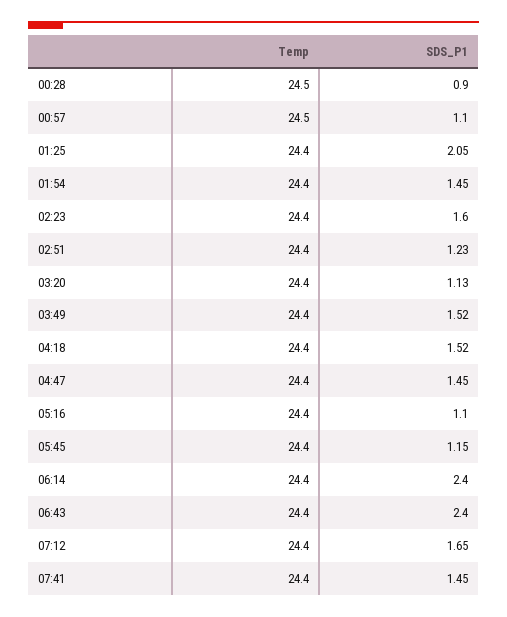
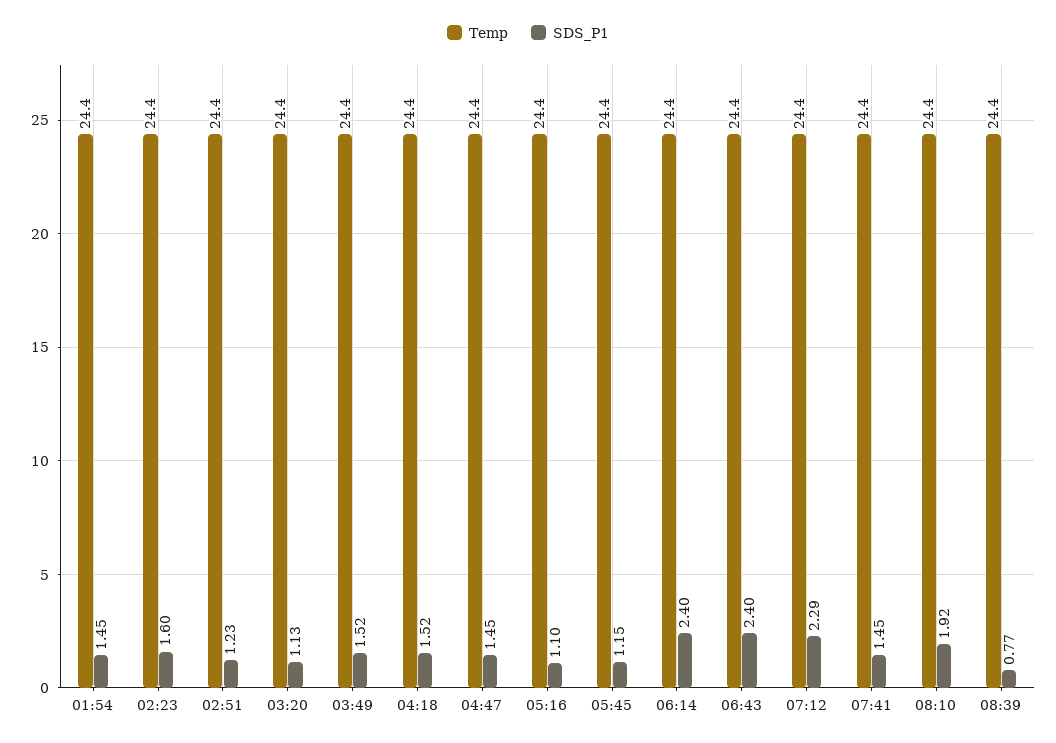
Temp, 00:28: 24.5 -> none
SDS_P1, 00:28: 0.9 -> none
Temp, 00:57: 24.5 -> none
SDS_P1, 00:57: 1.1 -> none
Temp, 01:25: 24.4 -> none
SDS_P1, 01:25: 2.05 -> none
SDS_P1, 07:12: 1.65 -> 2.29
Temp, 08:10: none -> 24.4
SDS_P1, 08:10: none -> 1.92
Temp, 08:39: none -> 24.4
SDS_P1, 08:39: none -> 0.77

